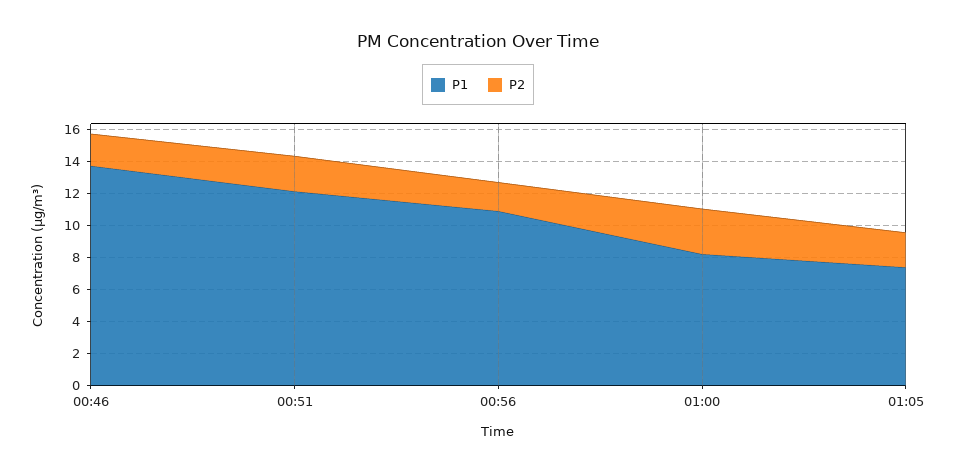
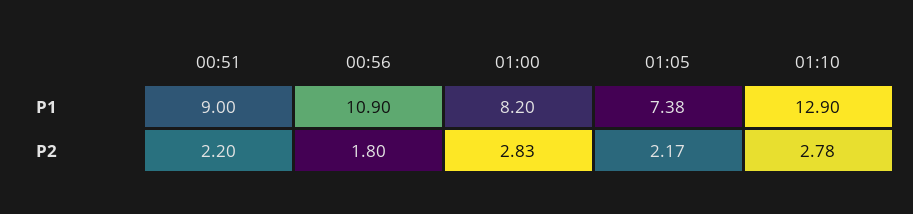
P1, 00:46: 14 -> none
P2, 00:46: 2 -> none
P1, 00:51: 12 -> 9
P1, 01:10: none -> 12.9
P2, 01:10: none -> 2.78

